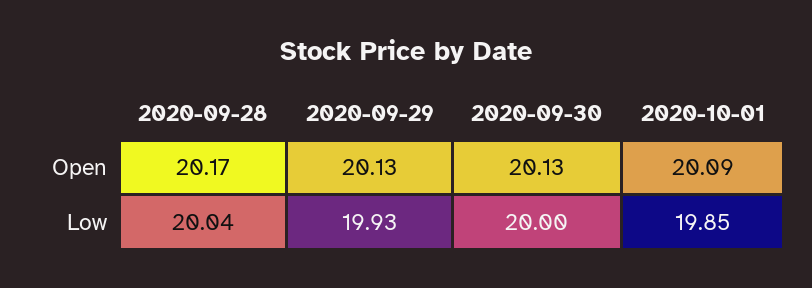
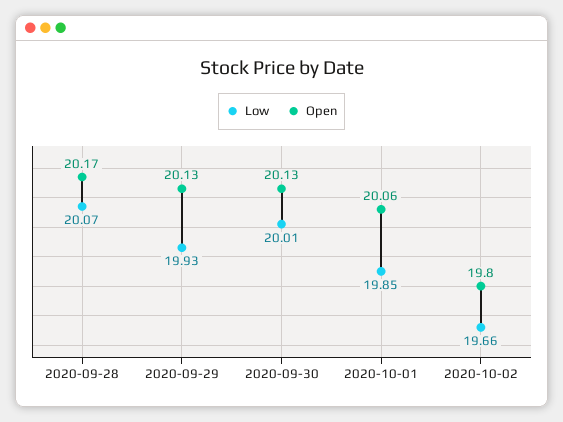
Open, 2020-10-01: 20.09 -> 20.06
Low, 2020-09-28: 20.04 -> 20.07
Low, 2020-09-30: 20 -> 20.01
Low, 2020-10-02: none -> 19.66
Open, 2020-10-02: none -> 19.8

